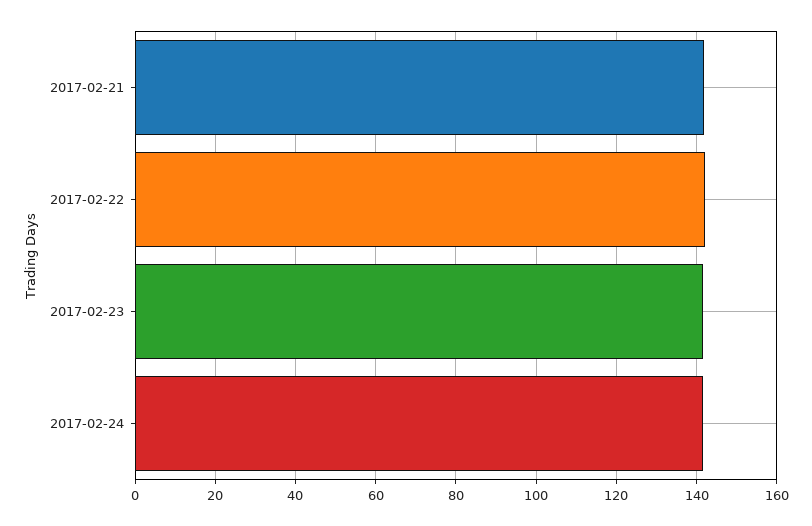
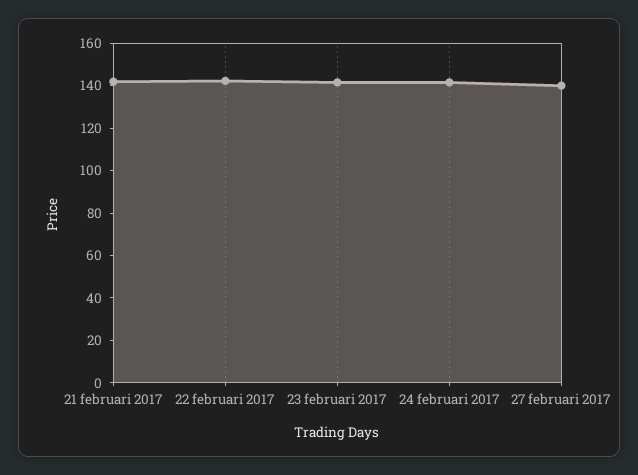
27 februari 2017: none -> 140

